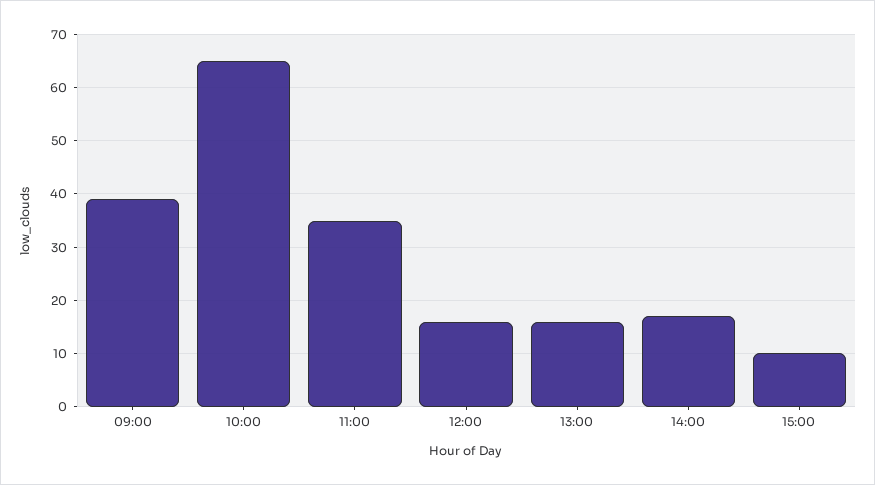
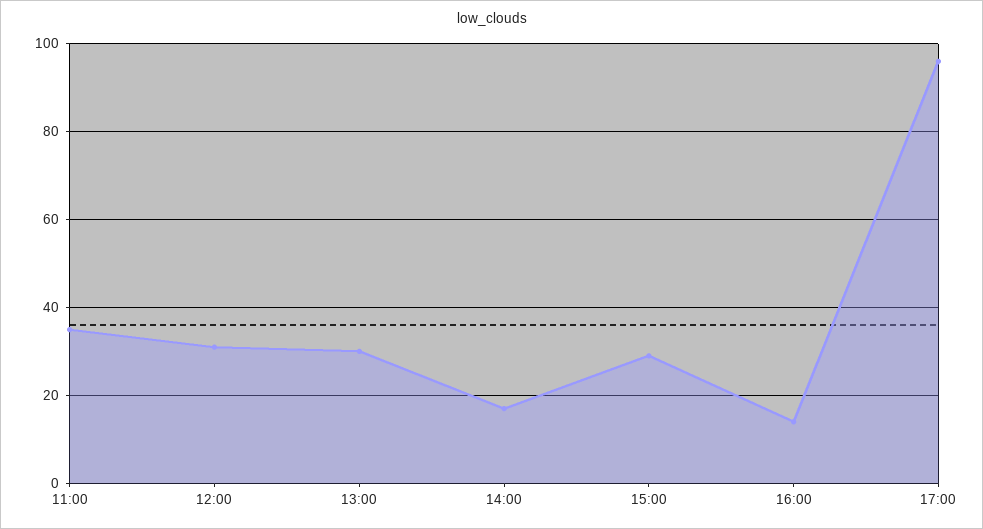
09:00: 40 -> none
10:00: 65 -> none
12:00: 15 -> 30
13:00: 15 -> 30
15:00: 10 -> 30
16:00: none -> 15
17:00: none -> 95

